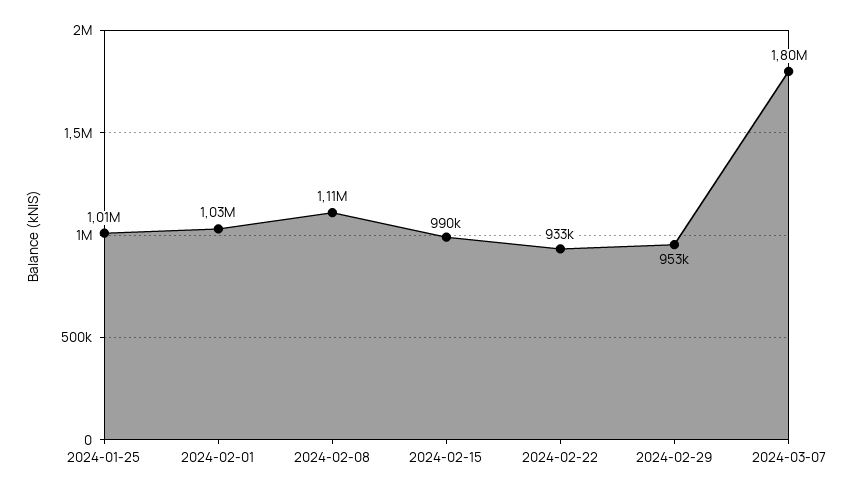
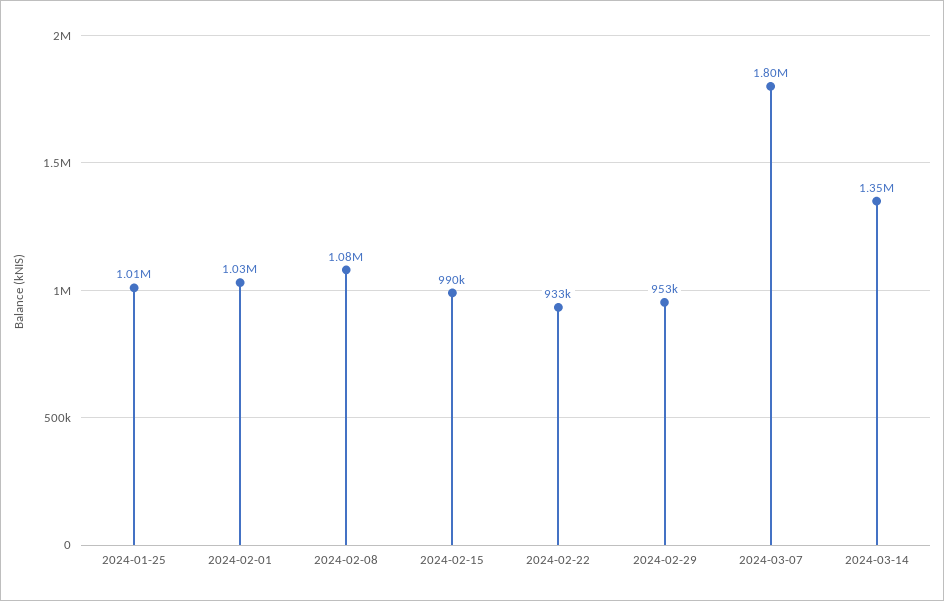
2024-02-08: 1110000 -> 1080000
2024-03-14: none -> 1350000

